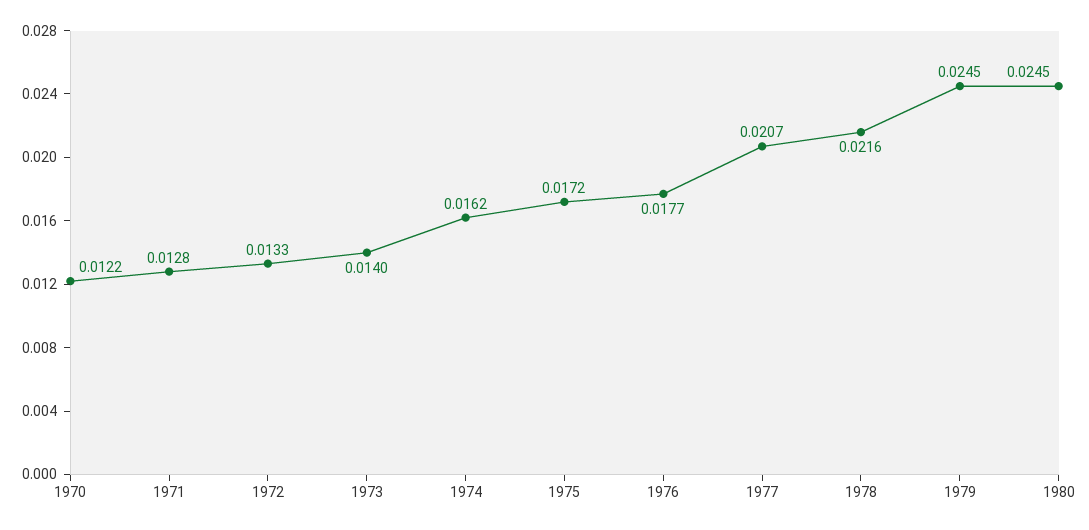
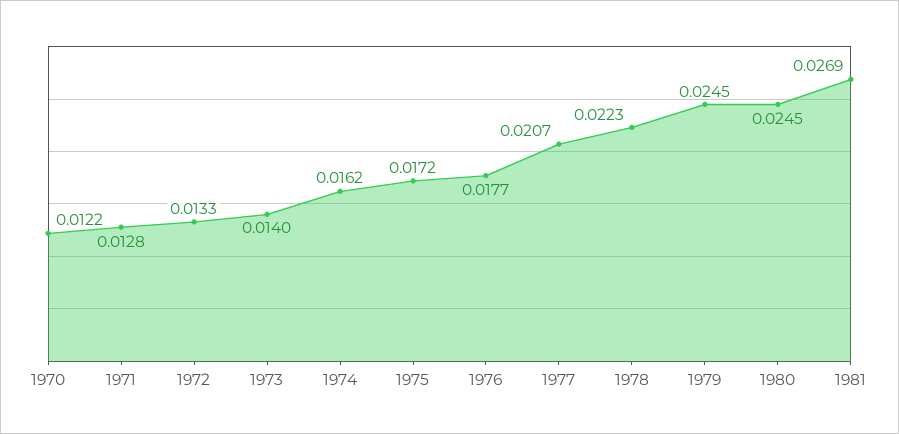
1978: 0.0216 -> 0.0223
1981: none -> 0.0269

